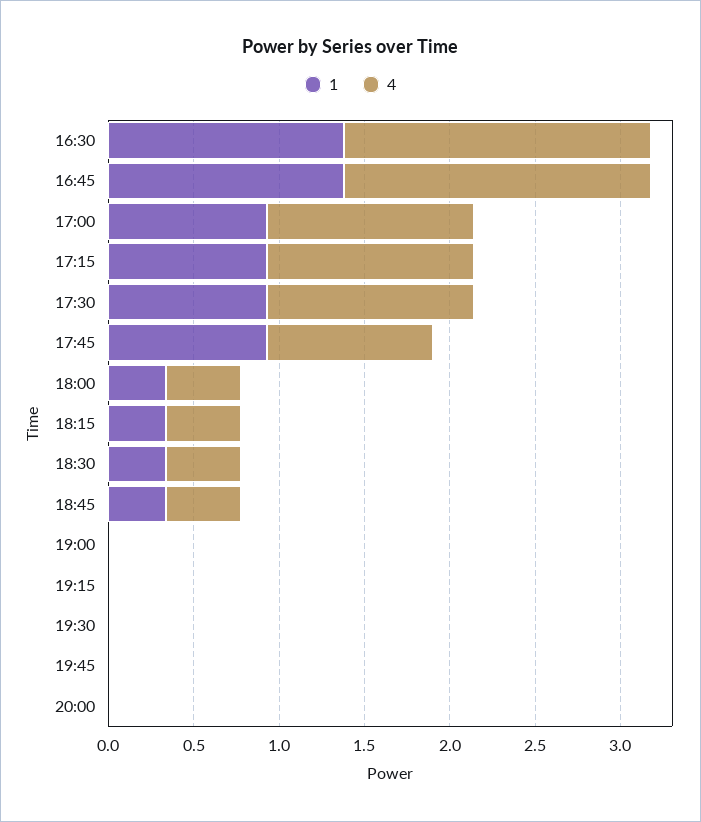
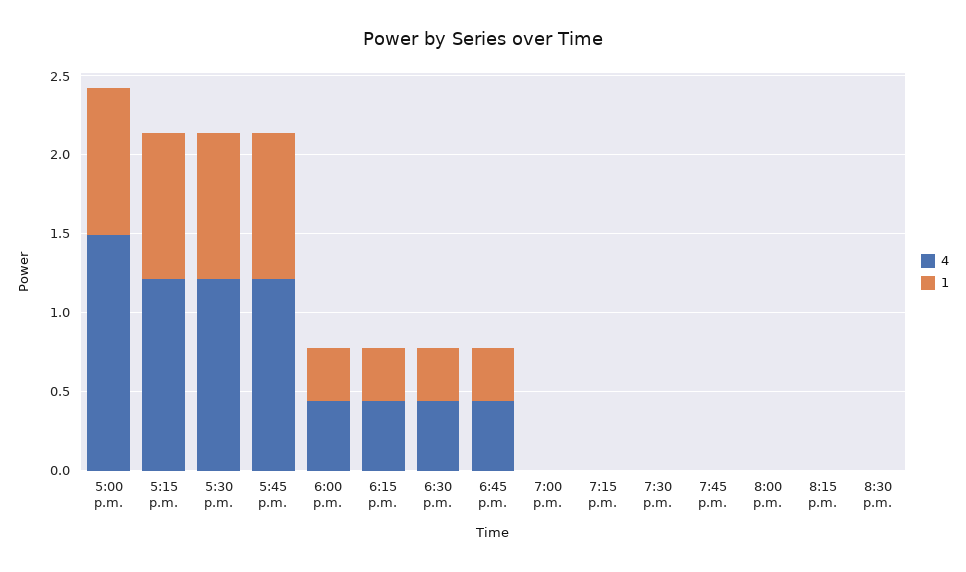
1, 16:30: 1.4 -> none
4, 16:30: 1.8 -> none
1, 16:45: 1.4 -> none
4, 16:45: 1.8 -> none
4, 17:00: 1.2 -> 1.5
4, 17:45: 1 -> 1.2
4, 8:15 p.m.: none -> 0
1, 8:15 p.m.: none -> 0
4, 8:30 p.m.: none -> 0
1, 8:30 p.m.: none -> 0

